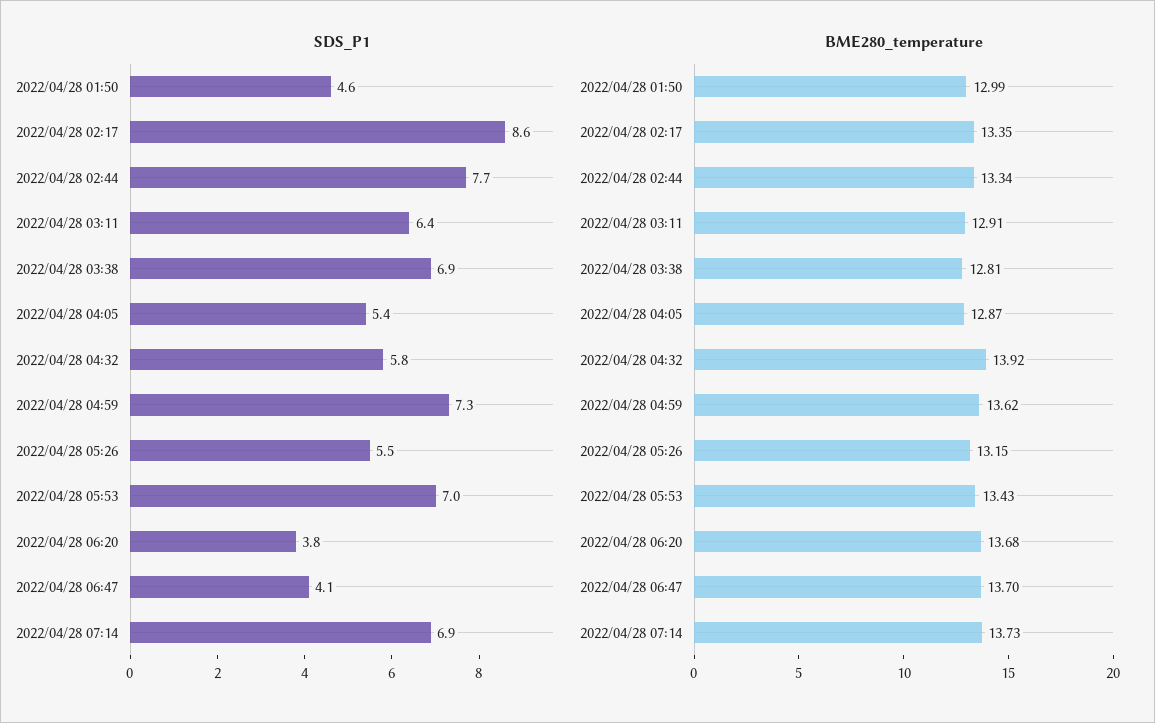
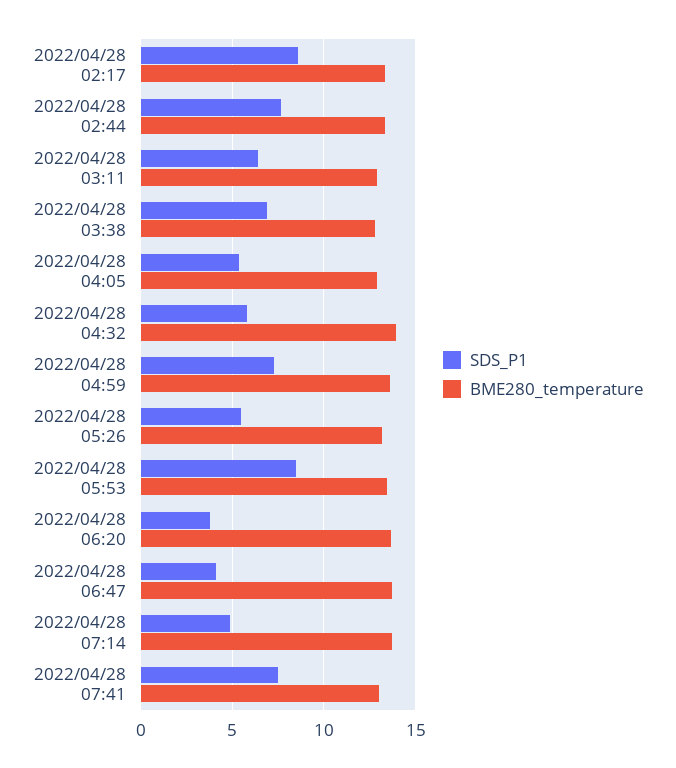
SDS_P1, 2022/04/28 01:50: 4.6 -> none
SDS_P1, 2022/04/28 05:53: 7 -> 8.5
SDS_P1, 2022/04/28 07:14: 6.9 -> 5
BME280_temperature, 2022/04/28 01:50: 12.99 -> none
SDS_P1, 2022/04/28 07:41: none -> 7.5
BME280_temperature, 2022/04/28 07:41: none -> 13

